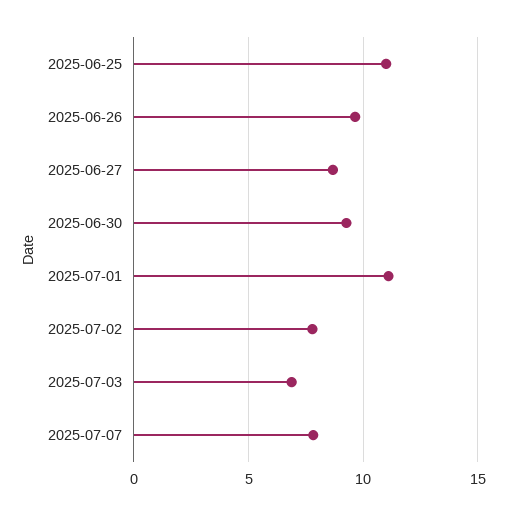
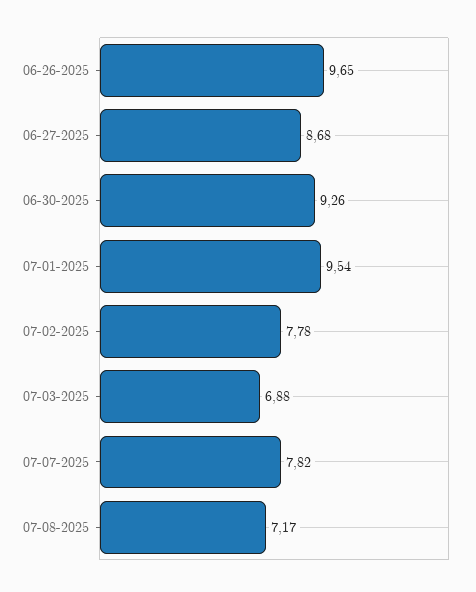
2025-06-25: 11 -> none
2025-07-01: 11 -> 9.54
07-08-2025: none -> 7.17

